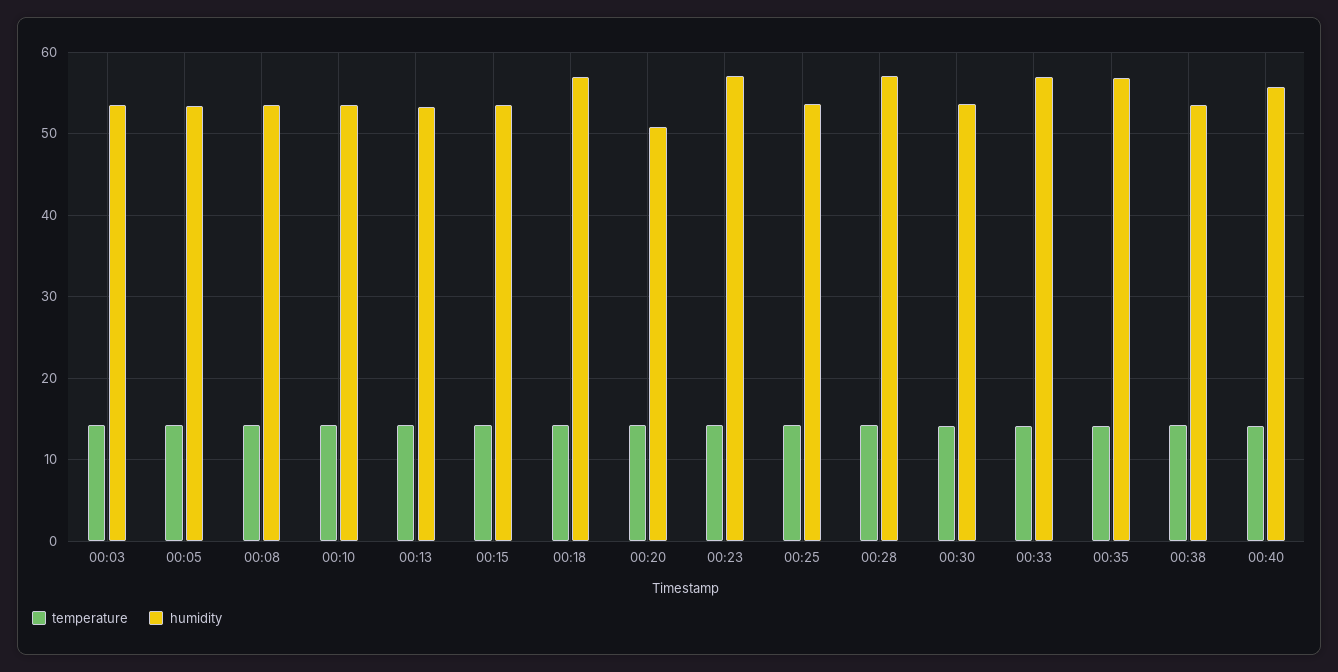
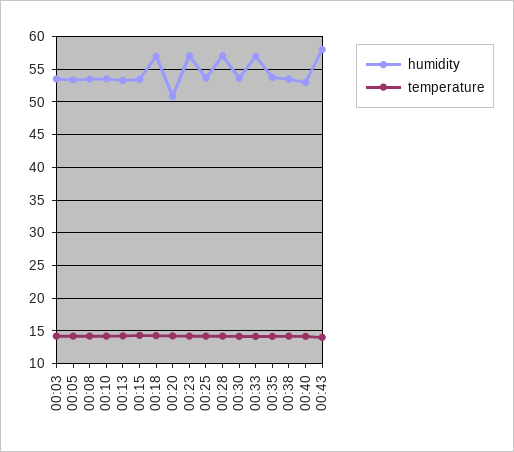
humidity, 00:35: 57 -> 54
humidity, 00:40: 56 -> 53
humidity, 00:43: none -> 58
temperature, 00:43: none -> 14

